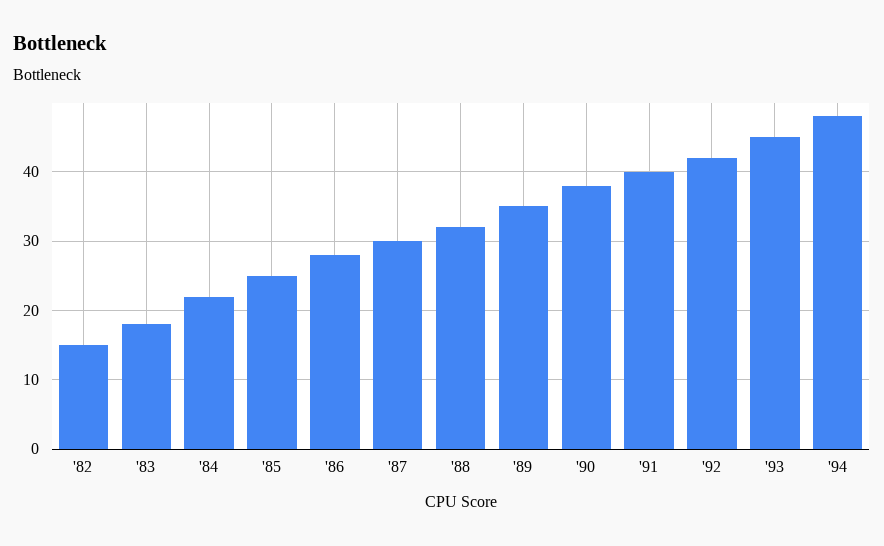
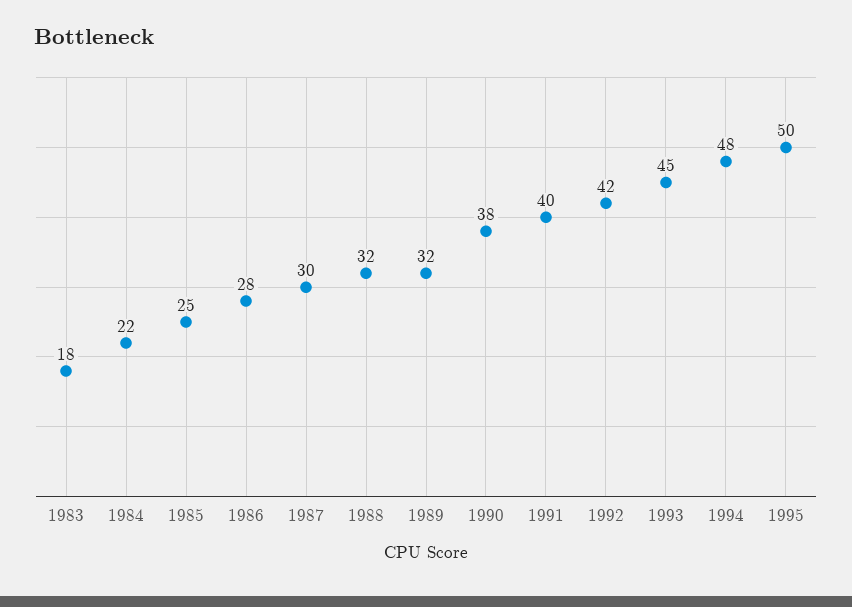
'82: 15 -> none
'89: 35 -> 32
1995: none -> 50

